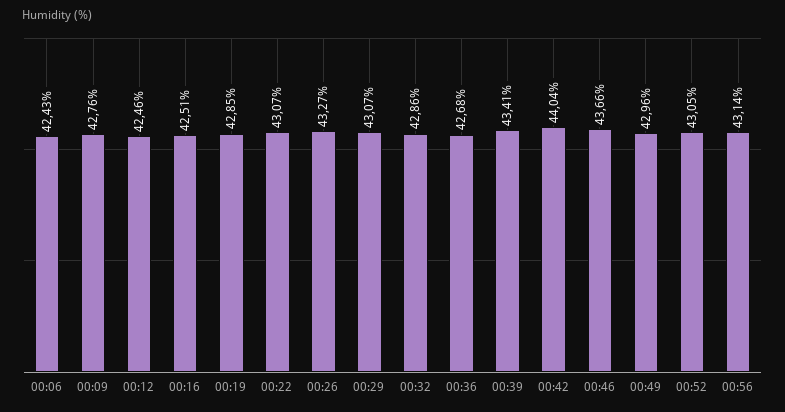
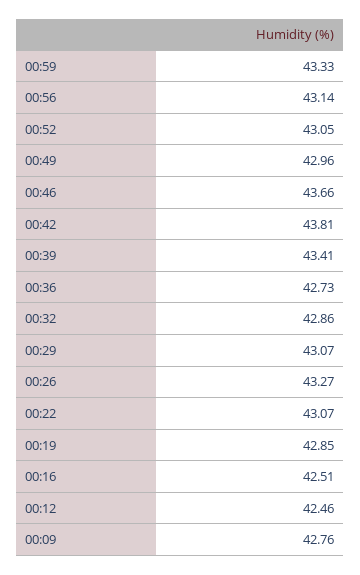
00:06: 42.43 -> none
00:36: 42.68 -> 42.73
00:42: 44.04 -> 43.81
00:59: none -> 43.33

